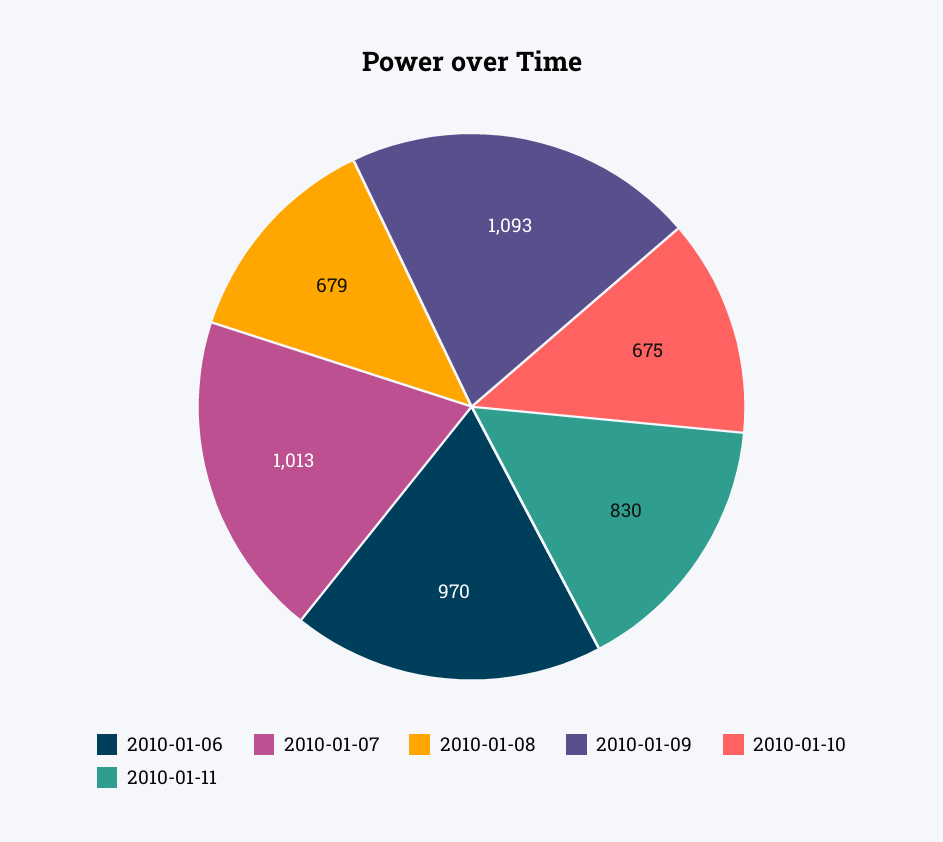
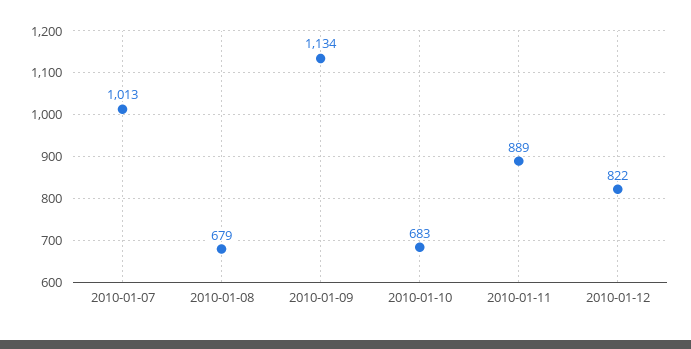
2010-01-06: 970 -> none
2010-01-09: 1093 -> 1134
2010-01-10: 675 -> 683
2010-01-11: 830 -> 889
2010-01-12: none -> 822

